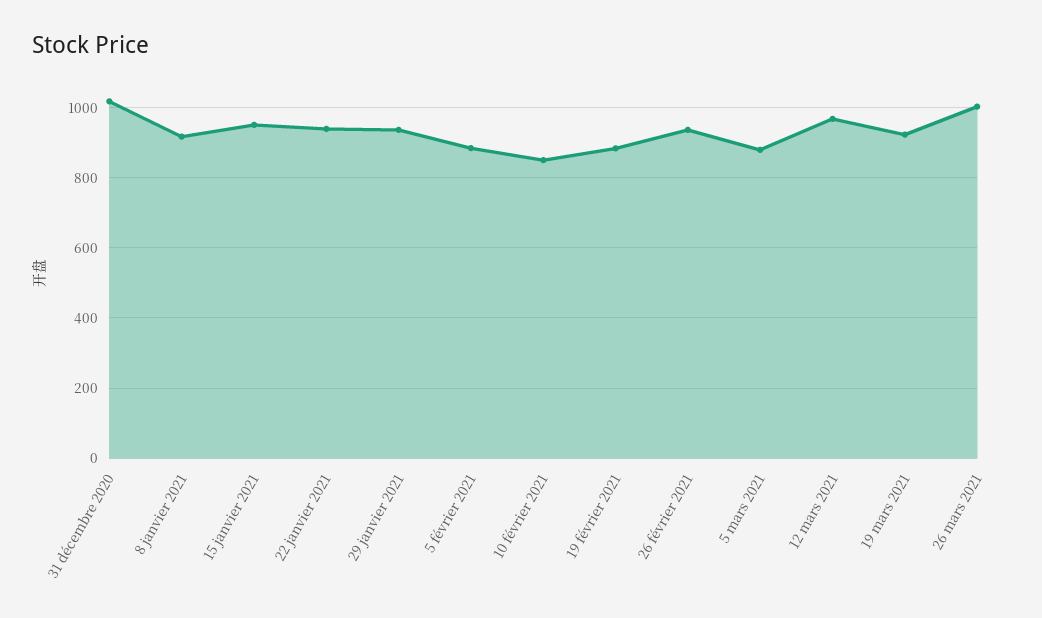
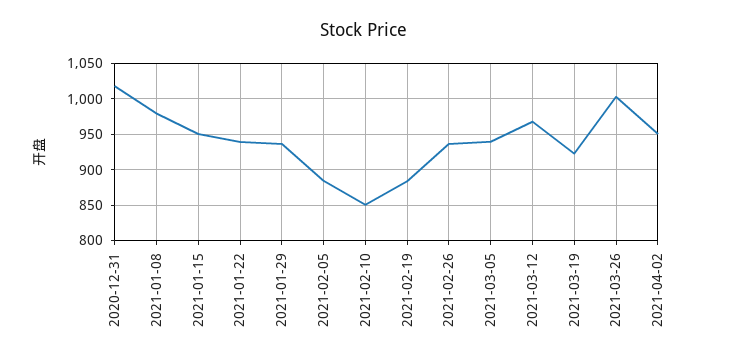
8 janvier 2021: 920 -> 980
5 mars 2021: 880 -> 940
2021-04-02: none -> 950

